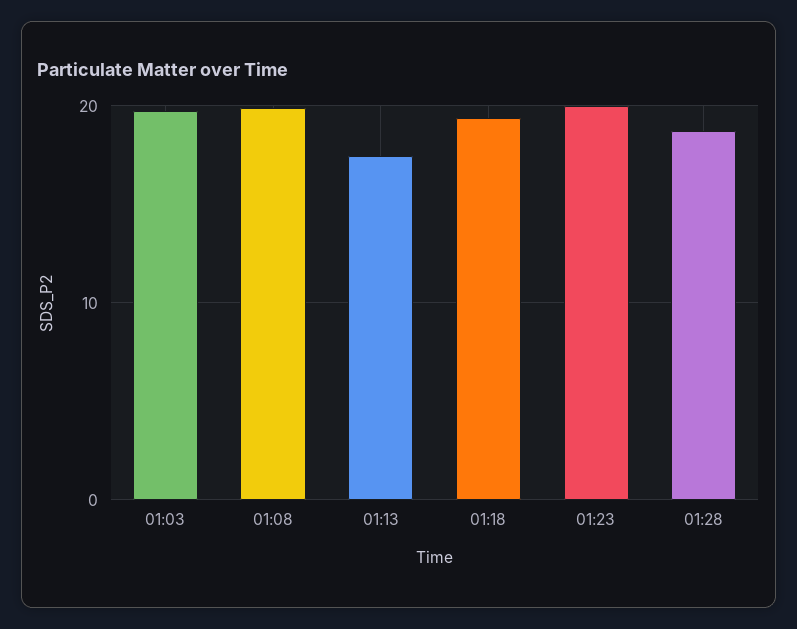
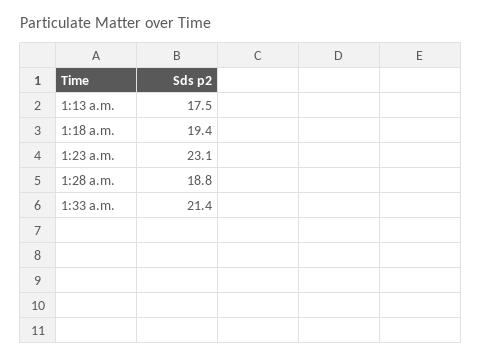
01:03: 20 -> none
01:08: 20 -> none
01:23: 20 -> 23.1
1:33 a.m.: none -> 21.4

